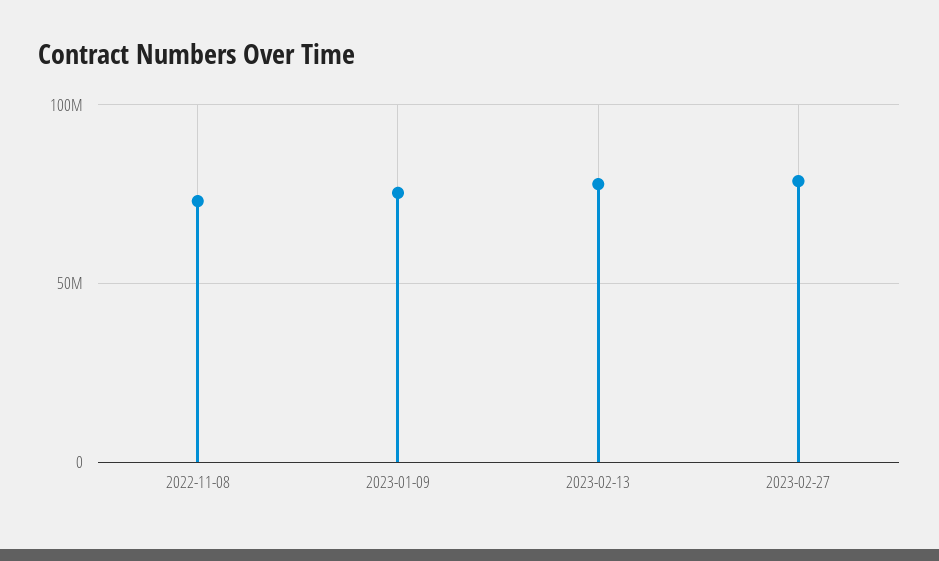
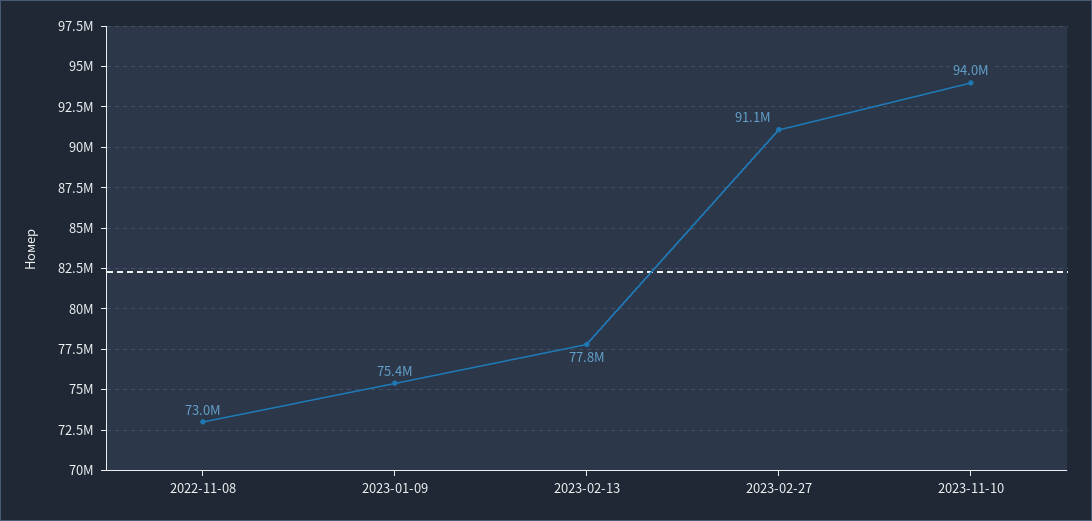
2023-02-27: 80000000 -> 91100000
2023-11-10: none -> 94000000

